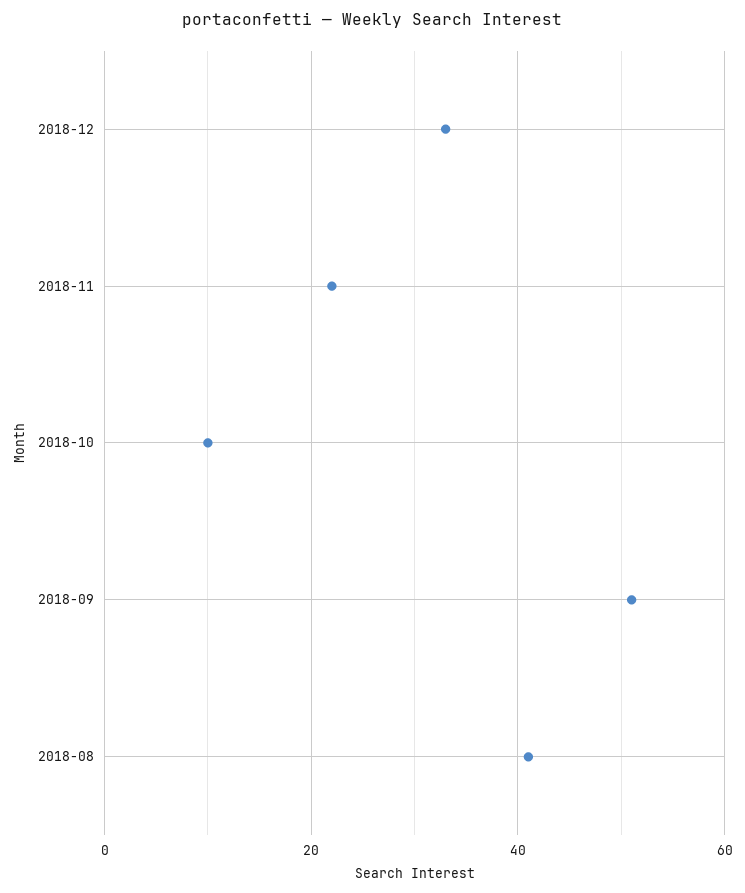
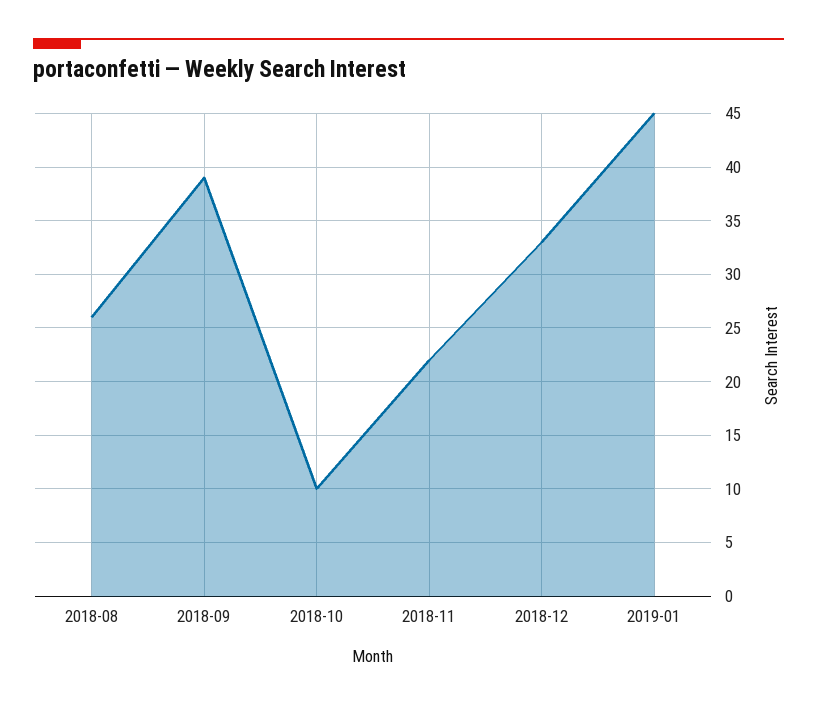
2018-09: 50 -> 39
2018-08: 40 -> 26
2019-01: none -> 45

